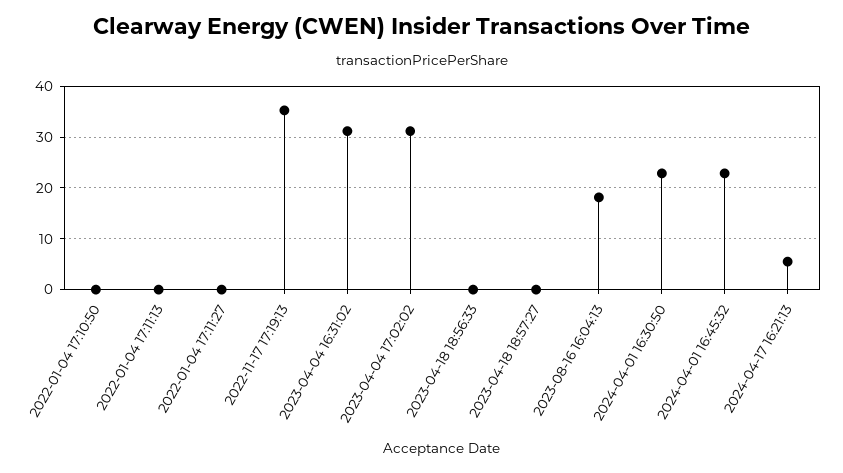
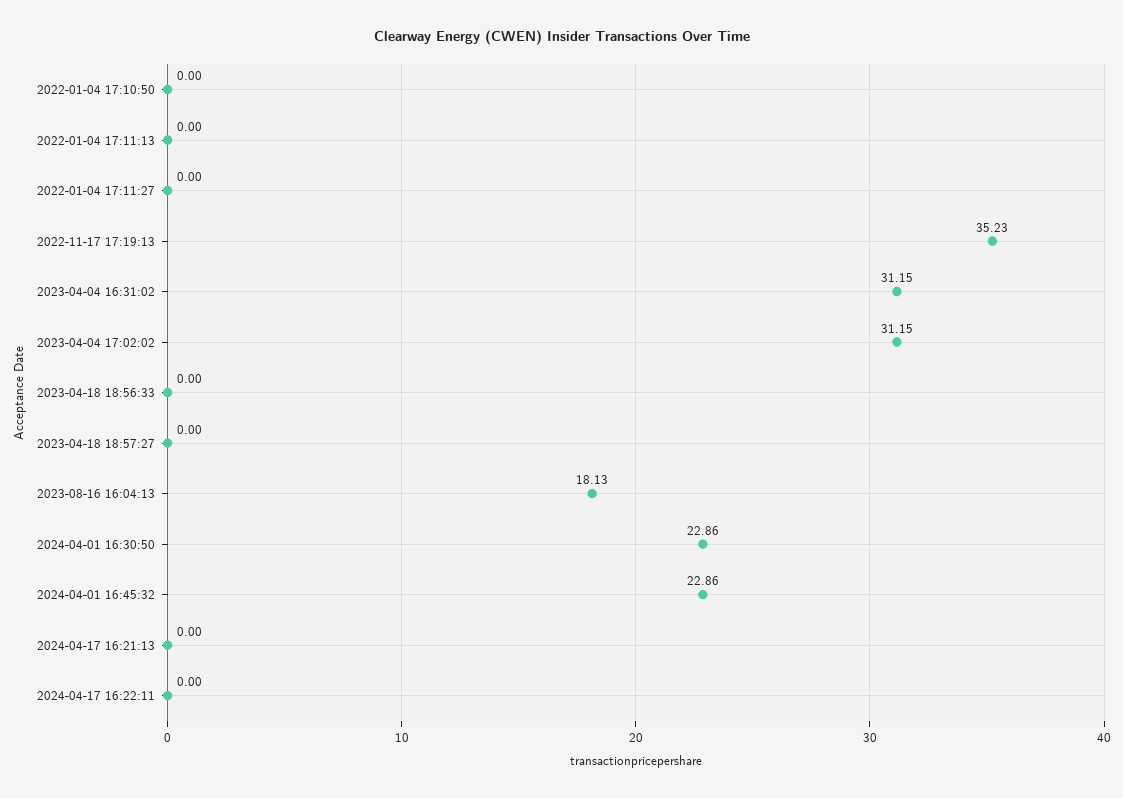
2024-04-17 16:21:13: 6 -> 0
2024-04-17 16:22:11: none -> 0

